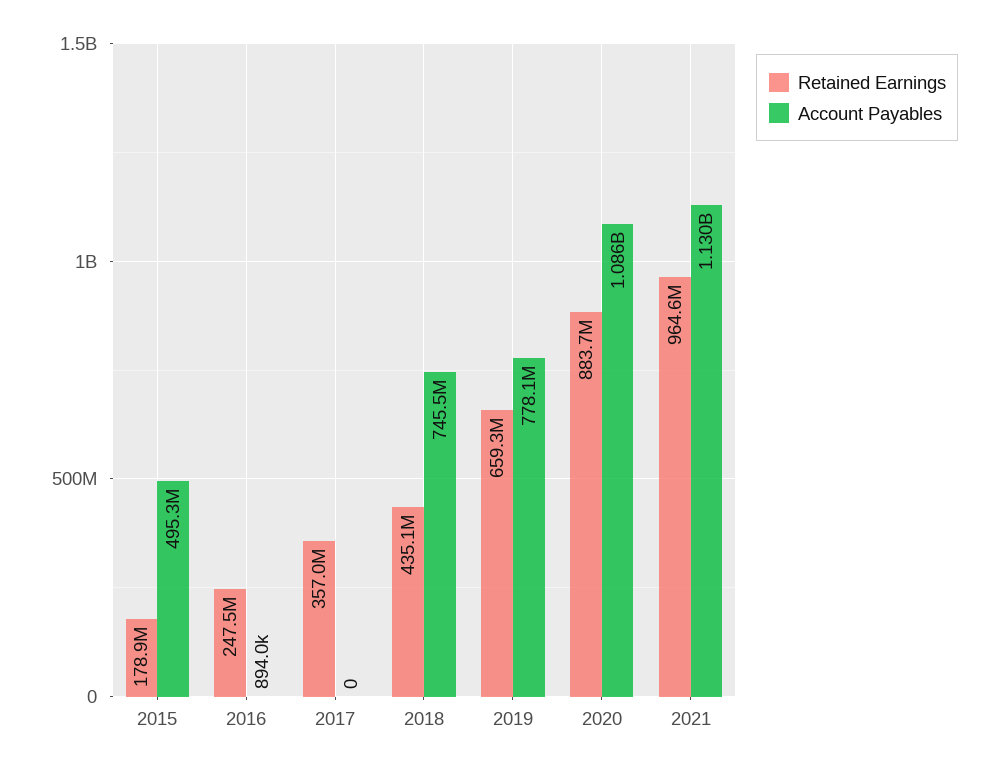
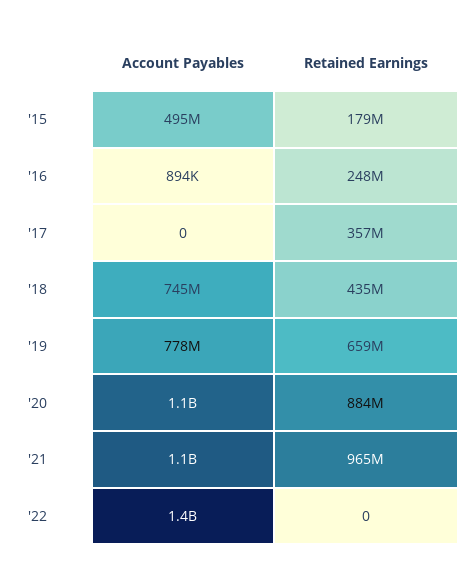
Account Payables, '22: none -> 1400000000
Retained Earnings, '22: none -> 0

